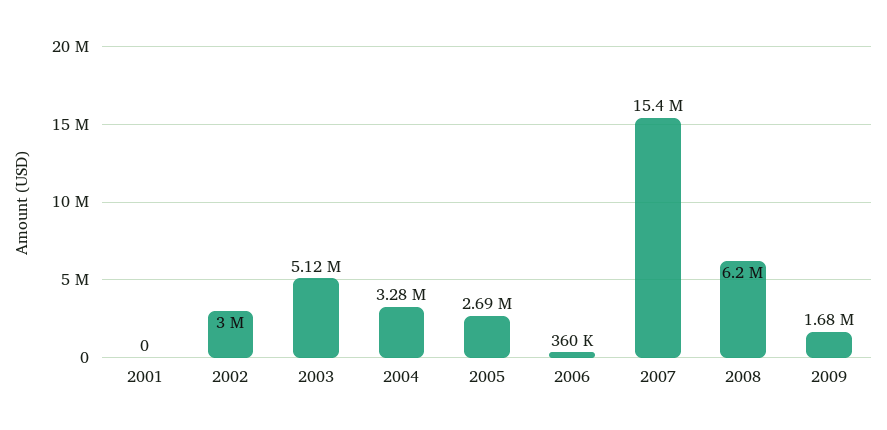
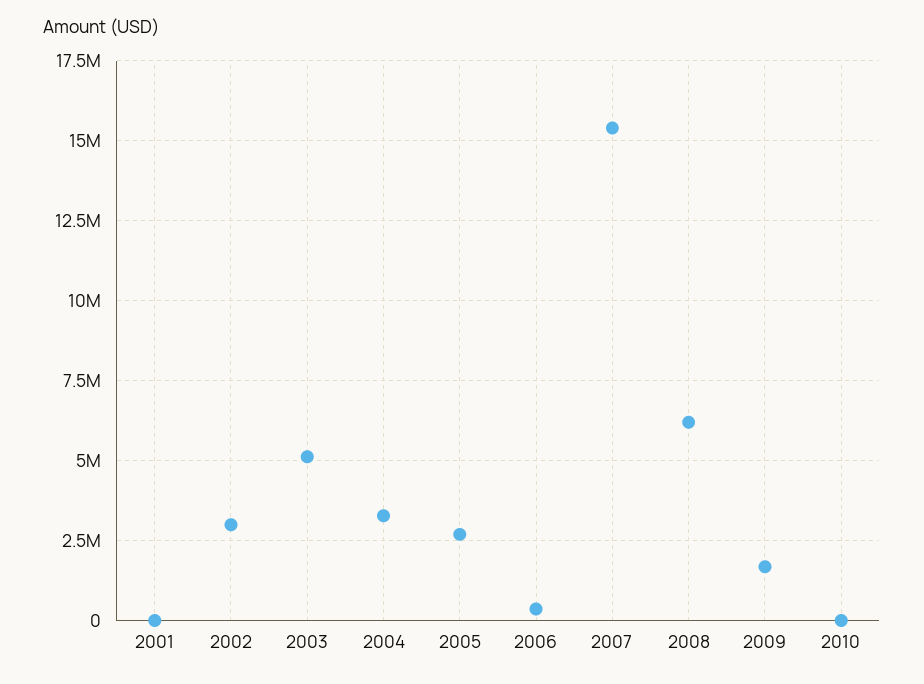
2010: none -> 0

